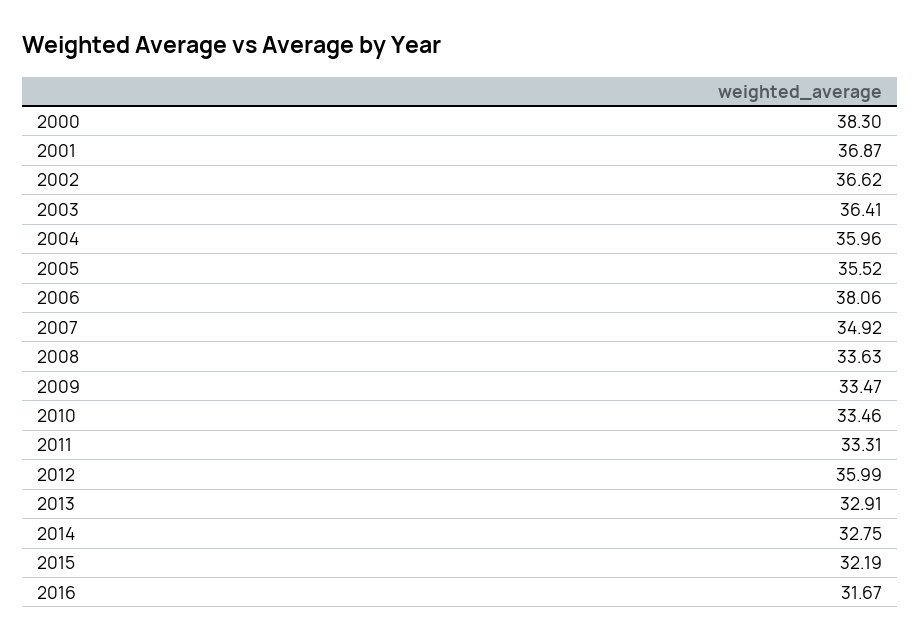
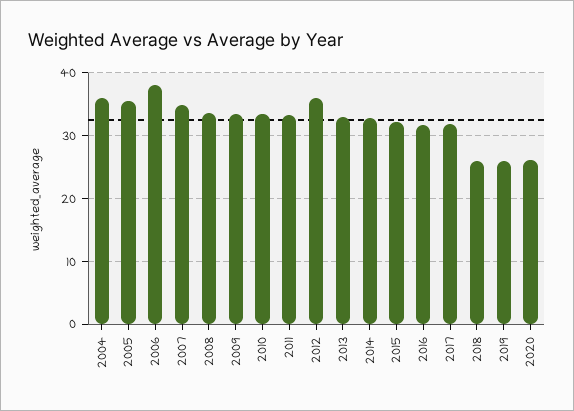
2000: 38.3 -> none
2001: 36.87 -> none
2002: 36.62 -> none
2003: 36.41 -> none
2017: none -> 32
2018: none -> 26
2019: none -> 26
2020: none -> 26

